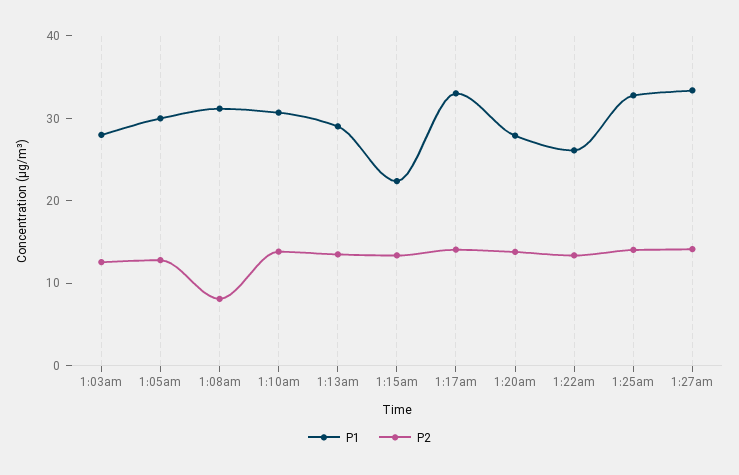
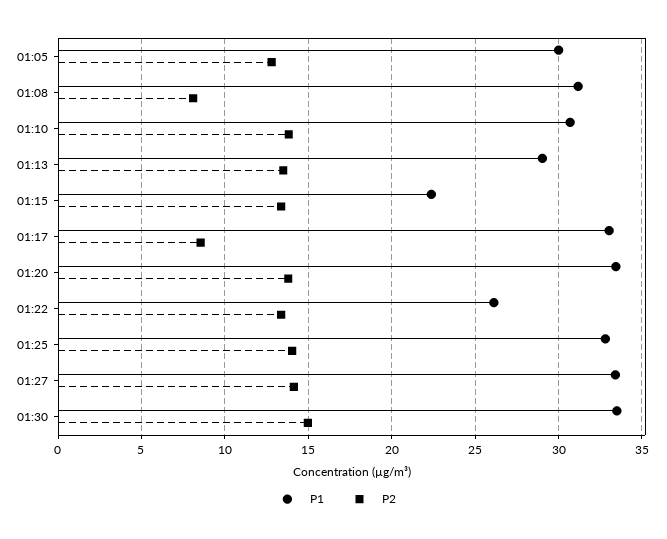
P1, 1:03am: 28 -> none
P2, 1:03am: 12 -> none
P2, 1:17am: 14 -> 8.5
P1, 1:20am: 28 -> 33.5
P1, 01:30: none -> 33.5
P2, 01:30: none -> 15

